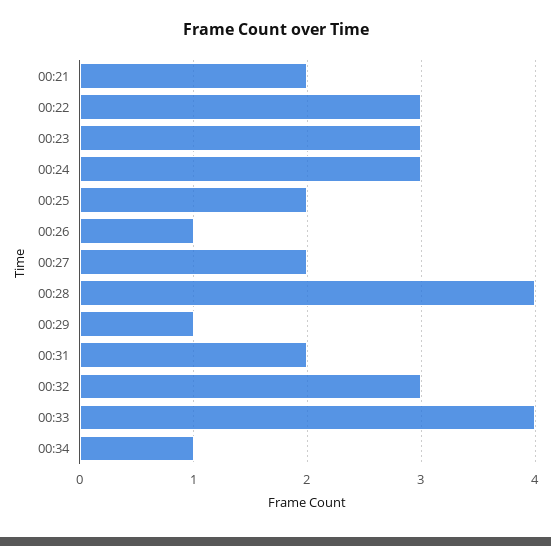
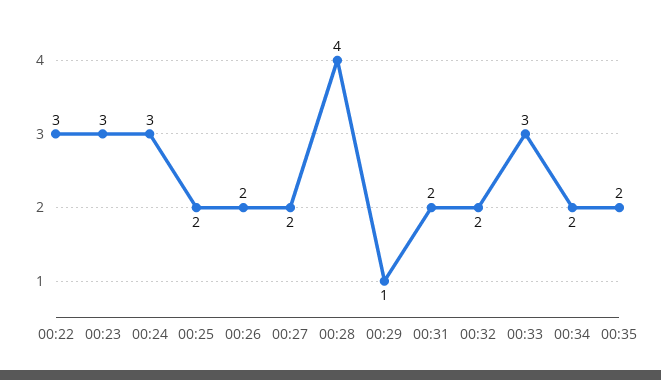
00:21: 2 -> none
00:26: 1 -> 2
00:32: 3 -> 2
00:33: 4 -> 3
00:34: 1 -> 2
00:35: none -> 2

